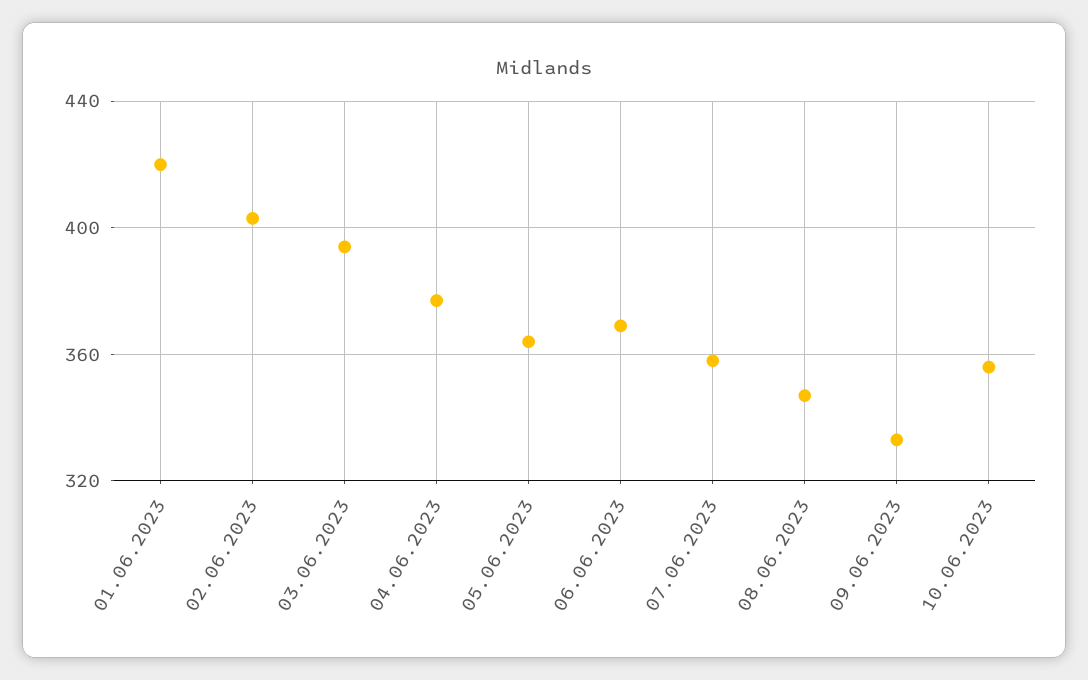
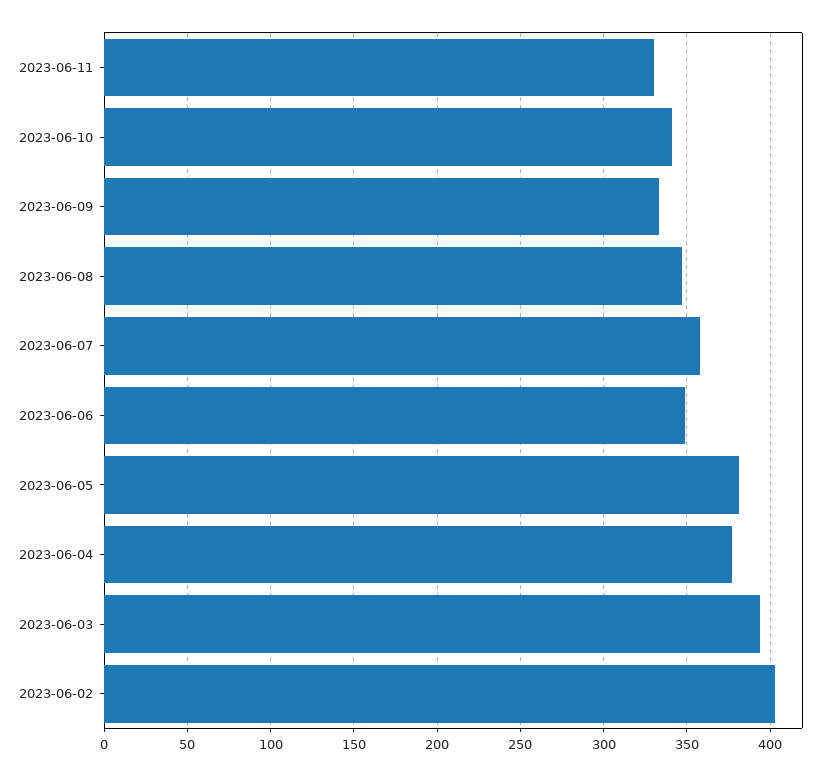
01.06.2023: 420 -> none
05.06.2023: 365 -> 380
06.06.2023: 370 -> 350
10.06.2023: 355 -> 340
2023-06-11: none -> 330

